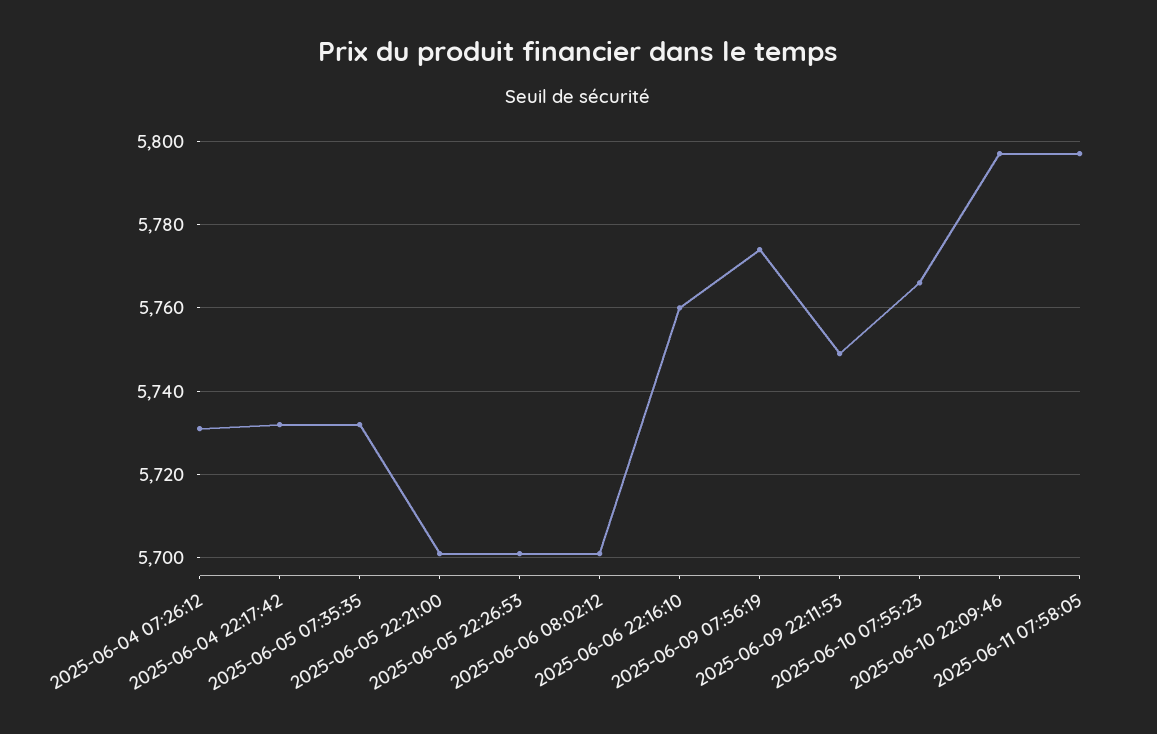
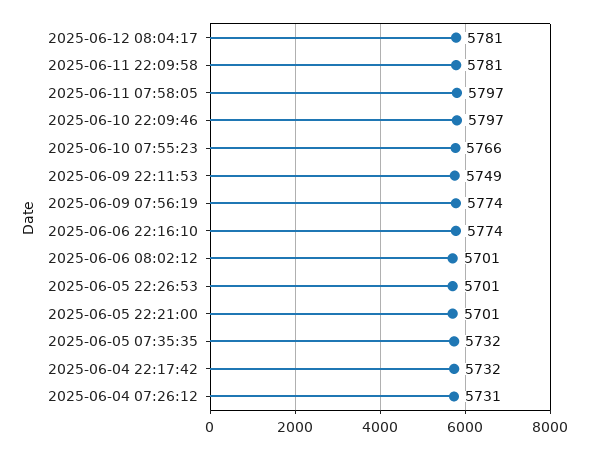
2025-06-06 22:16:10: 5760 -> 5774
2025-06-12 08:04:17: none -> 5781
2025-06-11 22:09:58: none -> 5781

